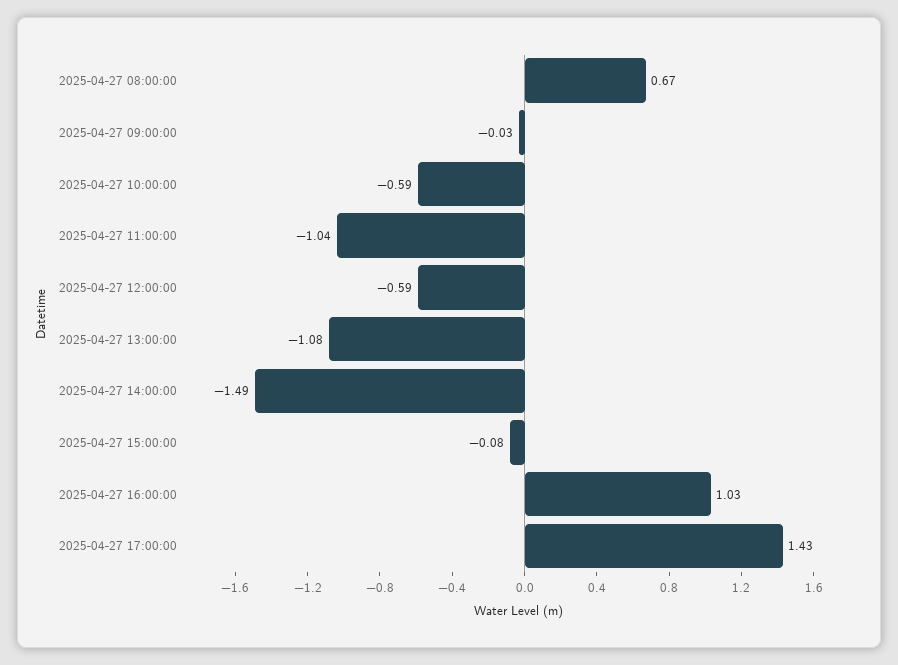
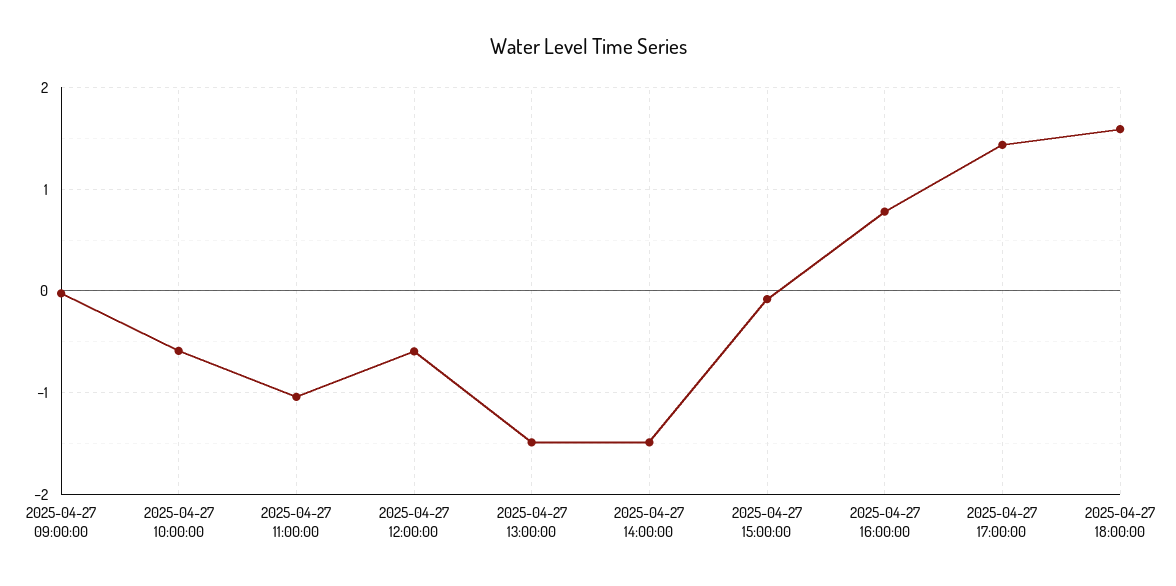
2025-04-27 08:00:00: 0.67 -> none
2025-04-27 13:00:00: -1.08 -> -1.5
2025-04-27 16:00:00: 1.03 -> 0.8
2025-04-27 18:00:00: none -> 1.6

